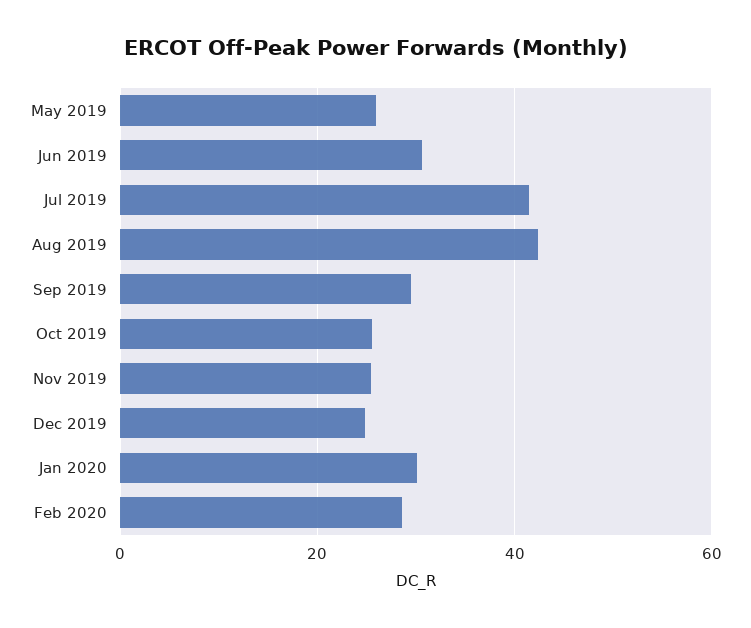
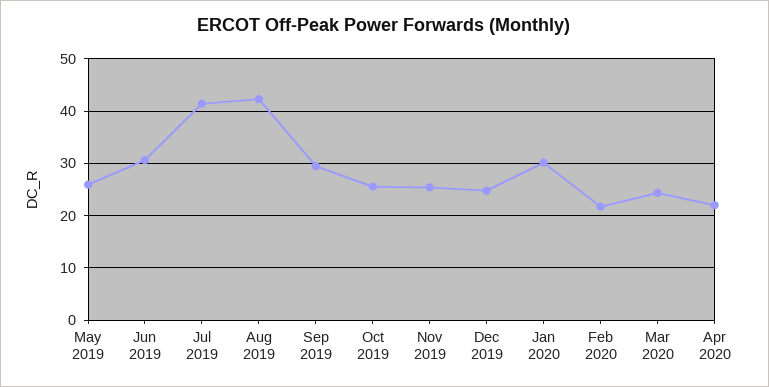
Feb 2020: 28 -> 22
Mar 2020: none -> 24
Apr 2020: none -> 22

